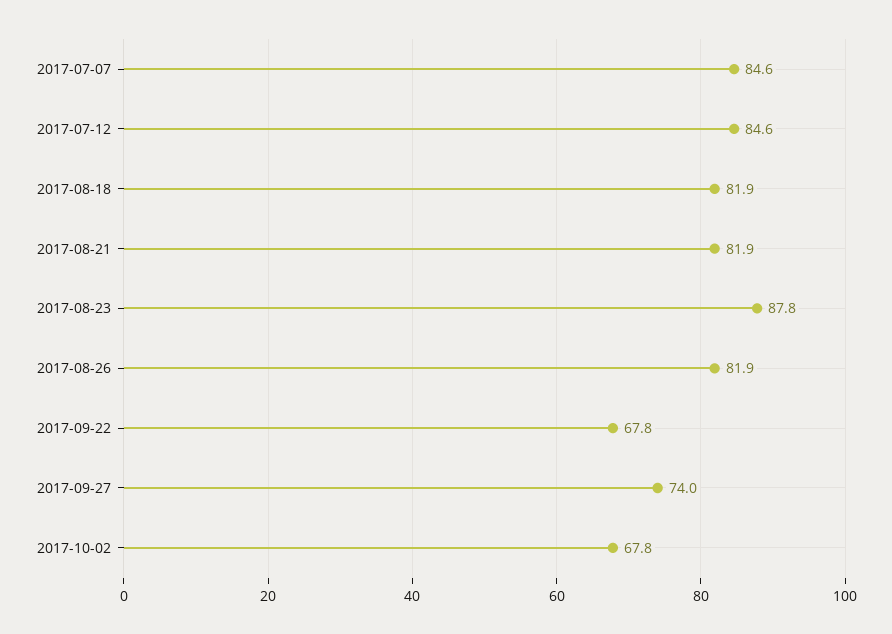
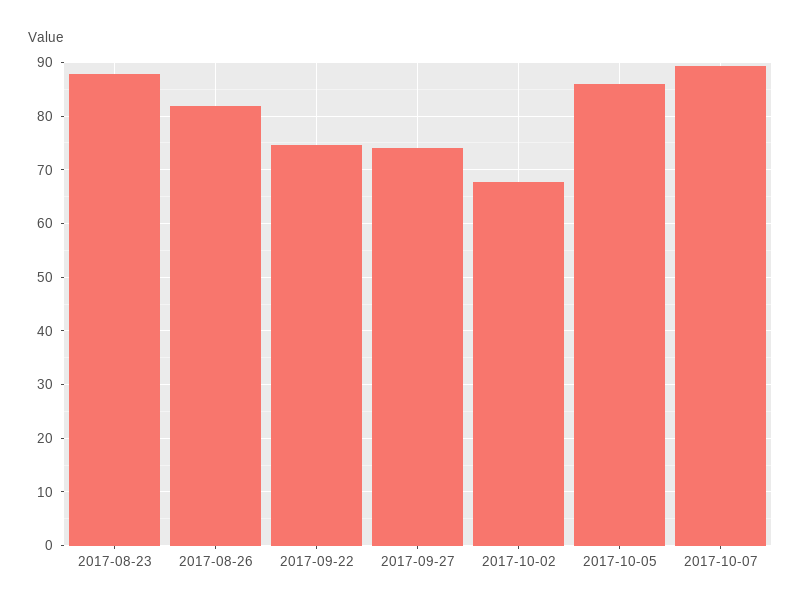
2017-07-07: 84.6 -> none
2017-07-12: 84.6 -> none
2017-08-18: 81.9 -> none
2017-08-21: 81.9 -> none
2017-09-22: 67.8 -> 74
2017-10-05: none -> 86
2017-10-07: none -> 90

